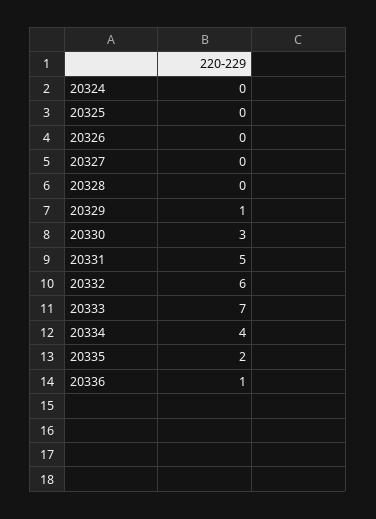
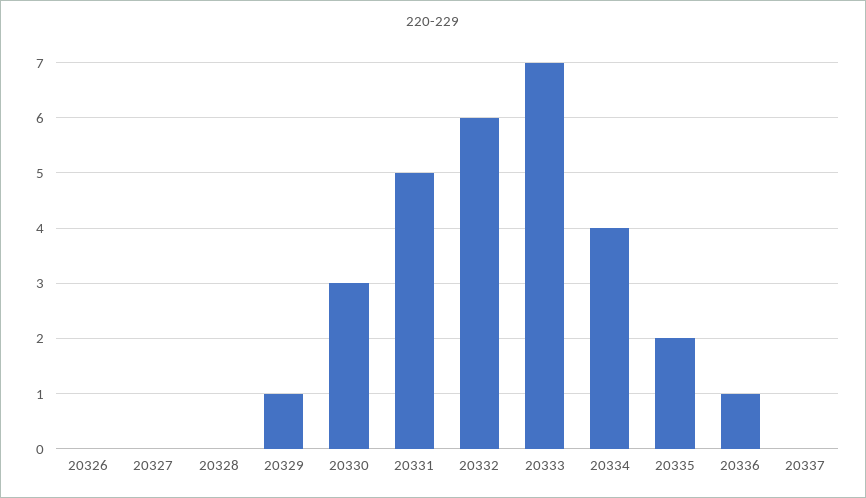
20324: 0 -> none
20325: 0 -> none
20337: none -> 0

